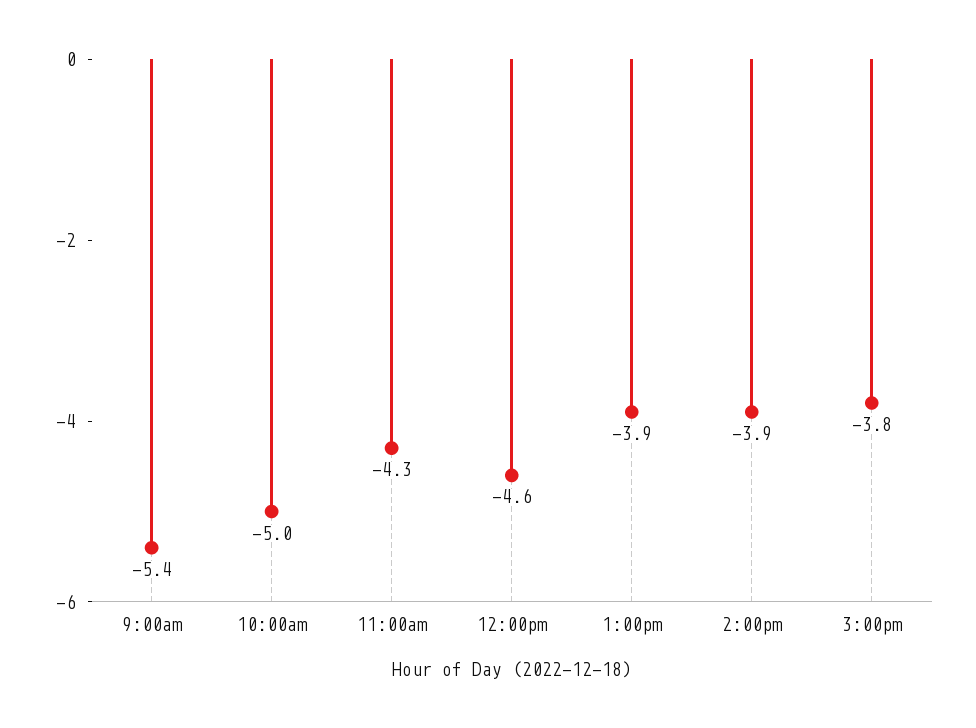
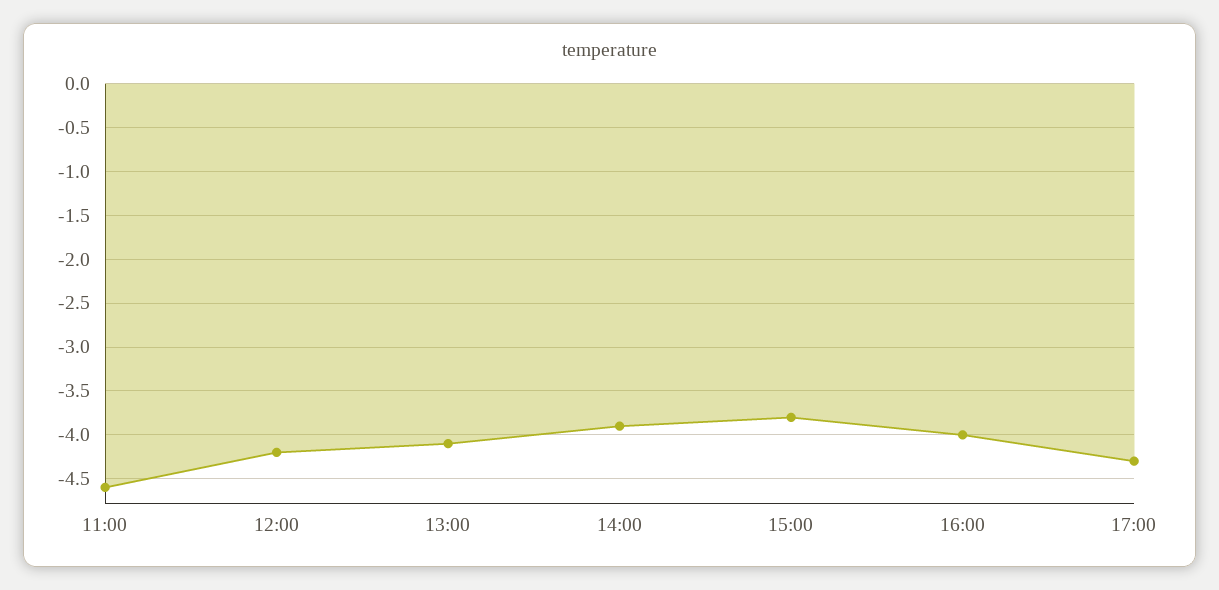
9:00am: -5.4 -> none
10:00am: -5 -> none
11:00am: -4.3 -> -4.6
12:00pm: -4.6 -> -4.2
1:00pm: -3.9 -> -4.1
16:00: none -> -4
17:00: none -> -4.3

